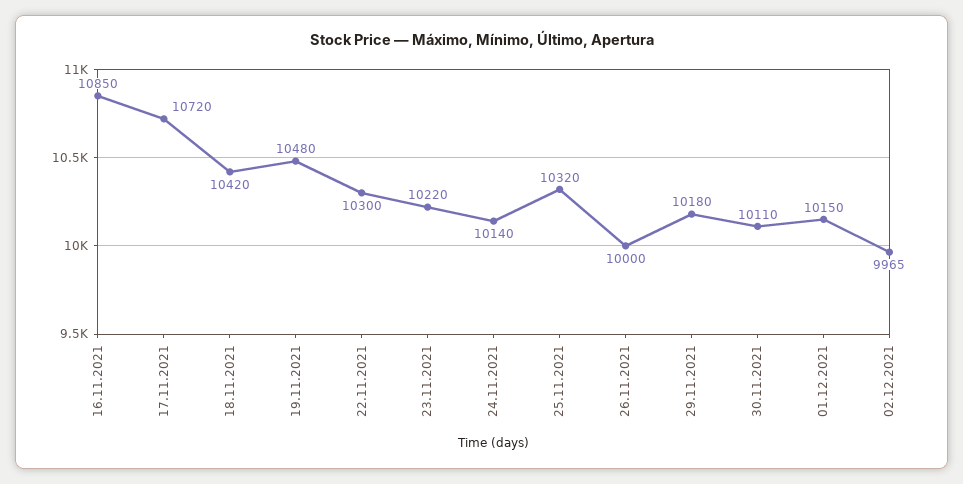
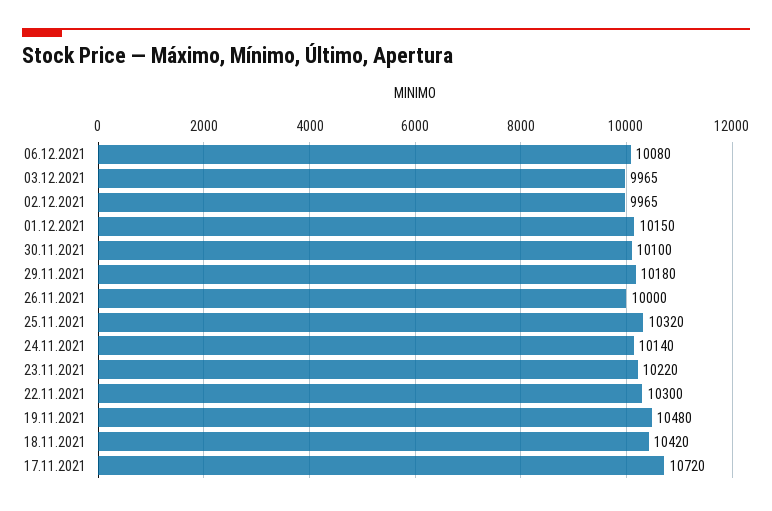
16.11.2021: 10850 -> none
30.11.2021: 10110 -> 10100
06.12.2021: none -> 10080
03.12.2021: none -> 9965

